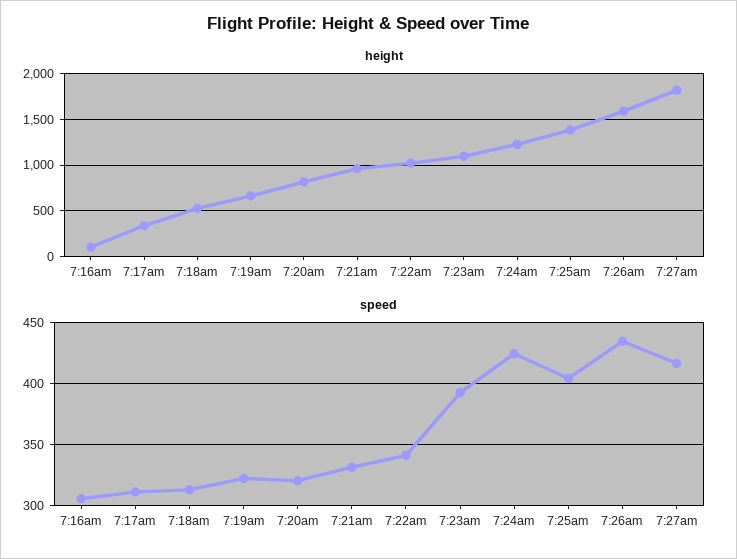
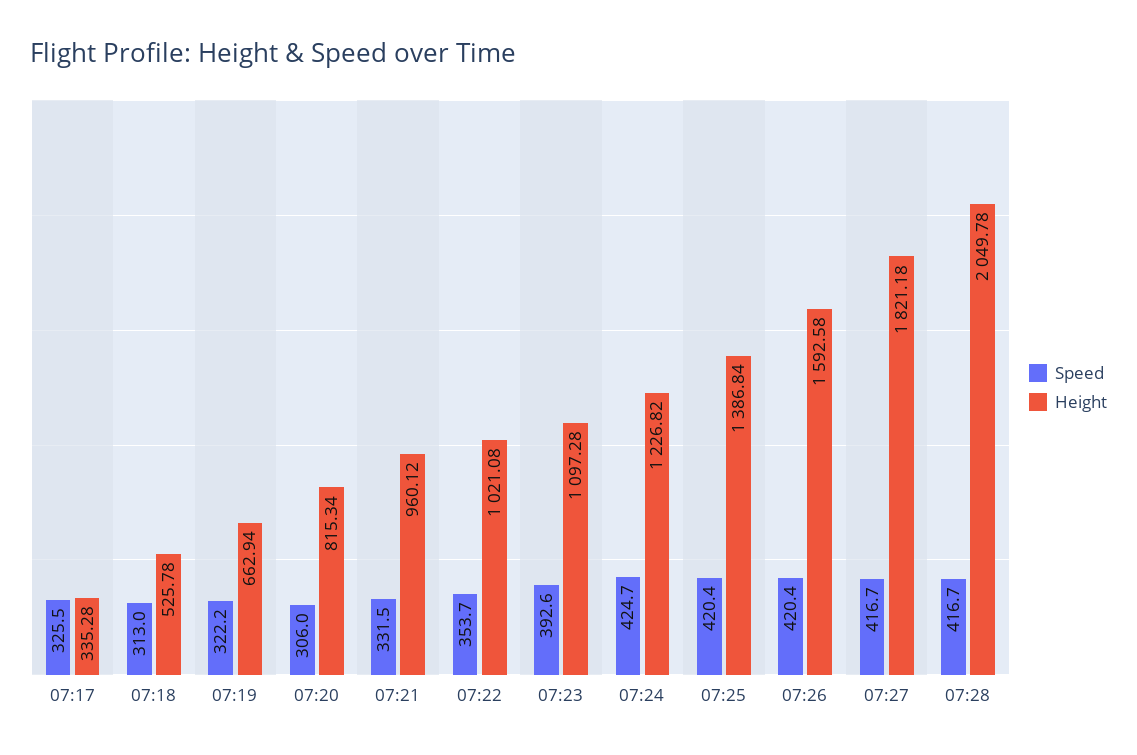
height, 7:16am: 100 -> none
speed, 7:16am: 305 -> none
speed, 7:17am: 310 -> 325.5
speed, 7:20am: 320 -> 306
speed, 7:22am: 340 -> 353.7
speed, 7:25am: 405 -> 420.4
speed, 7:26am: 435 -> 420.4
speed, 07:28: none -> 416.7
height, 07:28: none -> 2049.78

